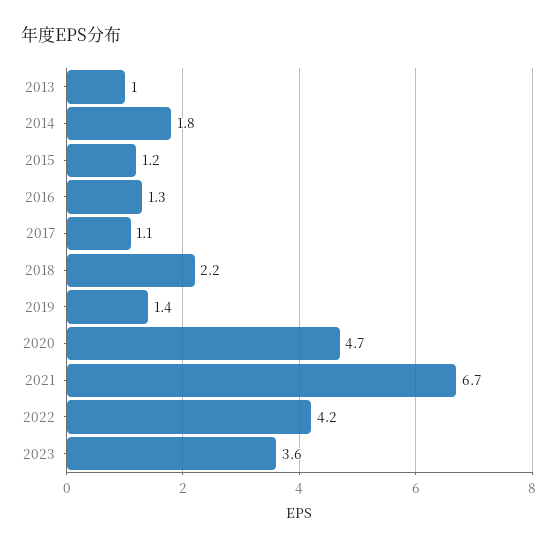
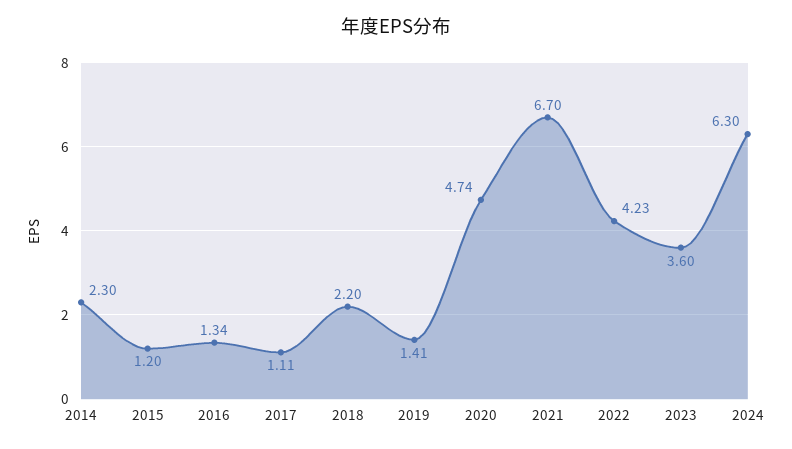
2013: 1 -> none
2014: 1.8 -> 2.3
2024: none -> 6.3

